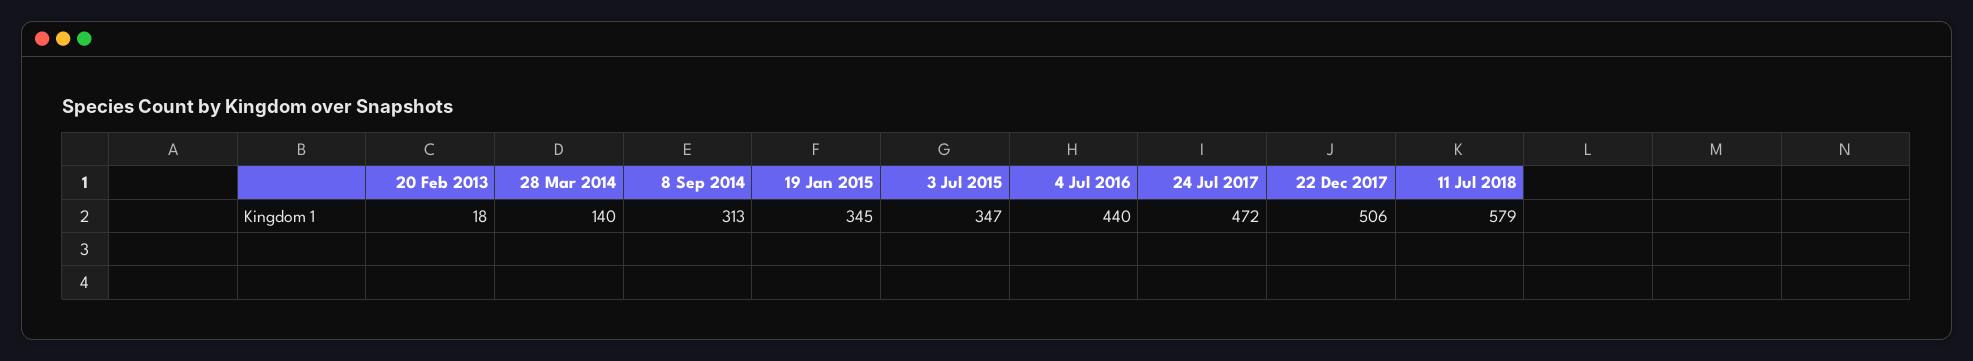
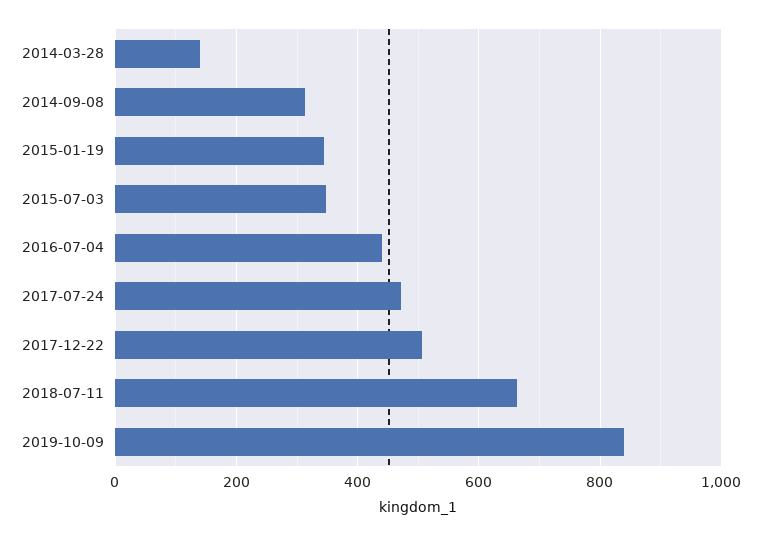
20 Feb 2013: 18 -> none
11 Jul 2018: 579 -> 660
2019-10-09: none -> 840

